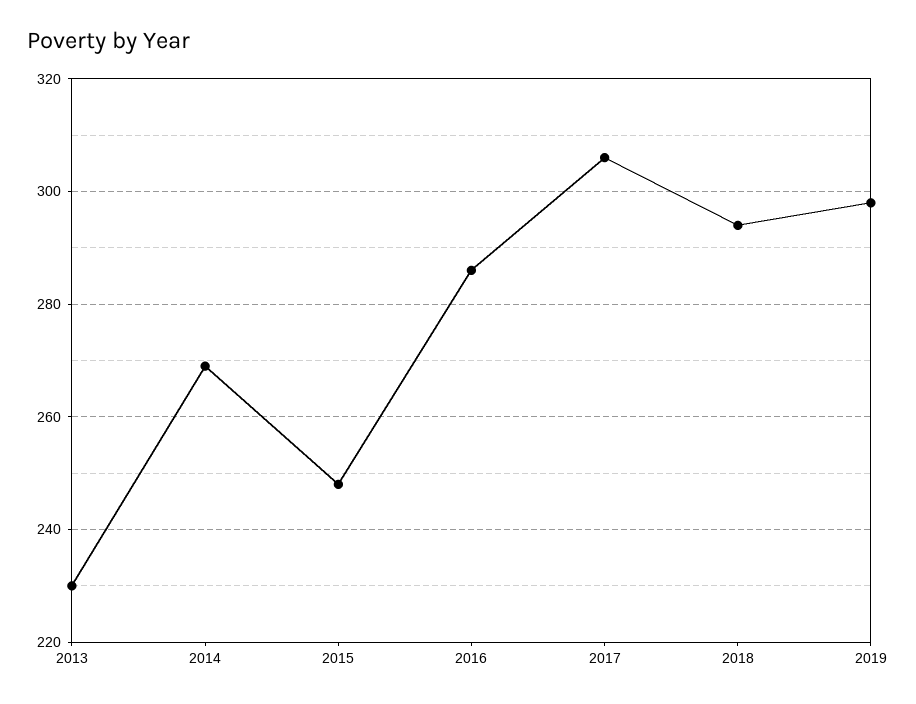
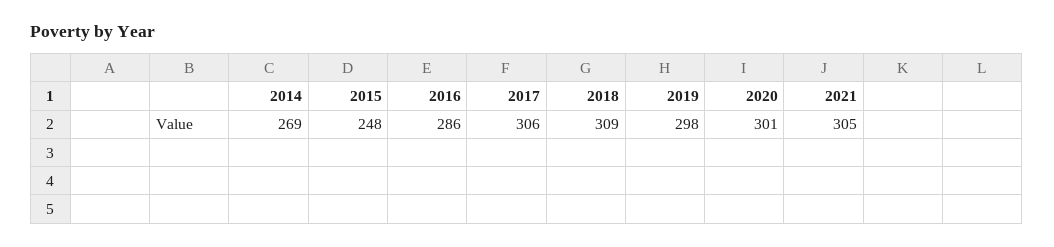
2013: 230 -> none
2018: 295 -> 309
2020: none -> 301
2021: none -> 305

